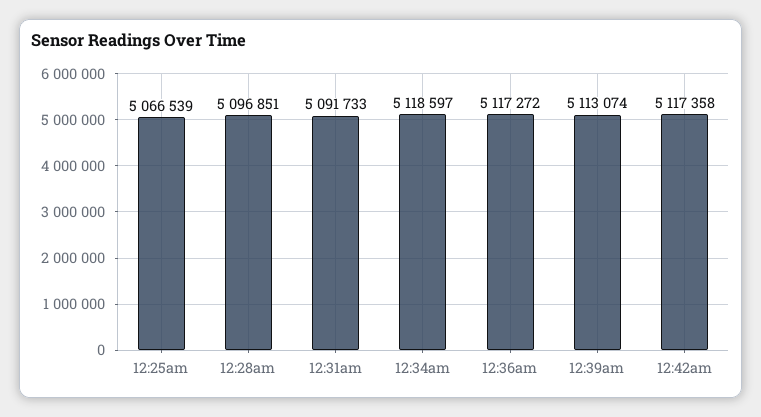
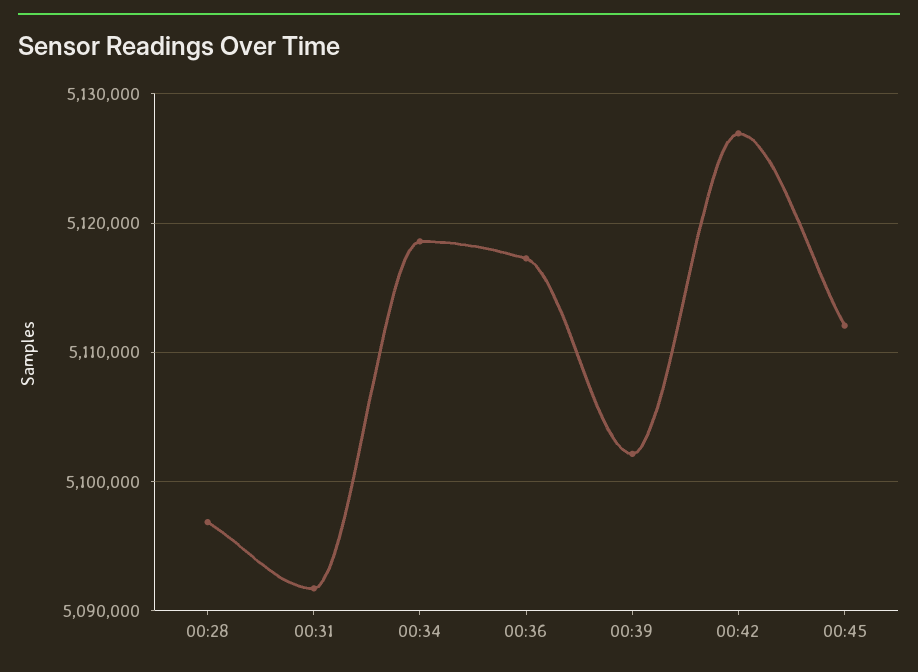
12:25am: 5066539 -> none
12:39am: 5113074 -> 5102000
12:42am: 5117358 -> 5127000
00:45: none -> 5112000

